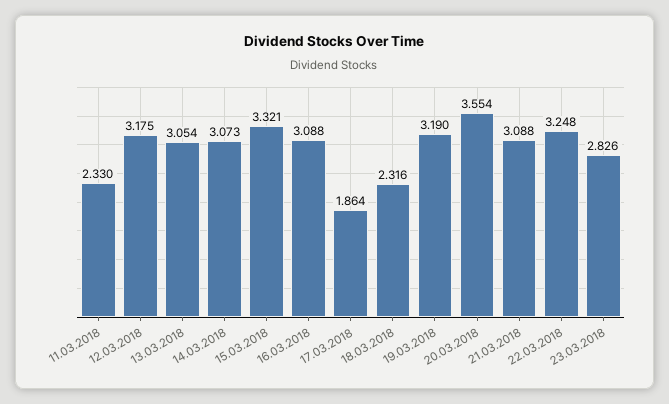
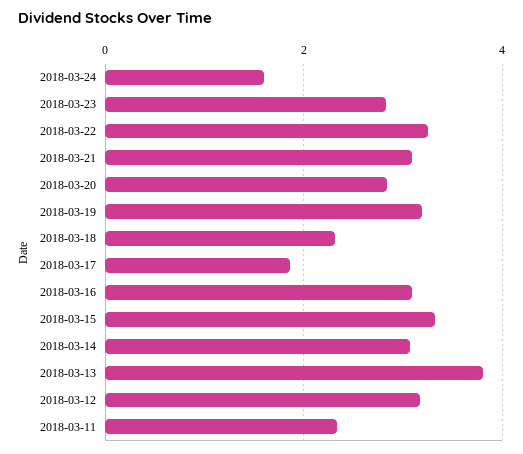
13.03.2018: 3.054 -> 3.8
20.03.2018: 3.554 -> 2.8
2018-03-24: none -> 1.6

